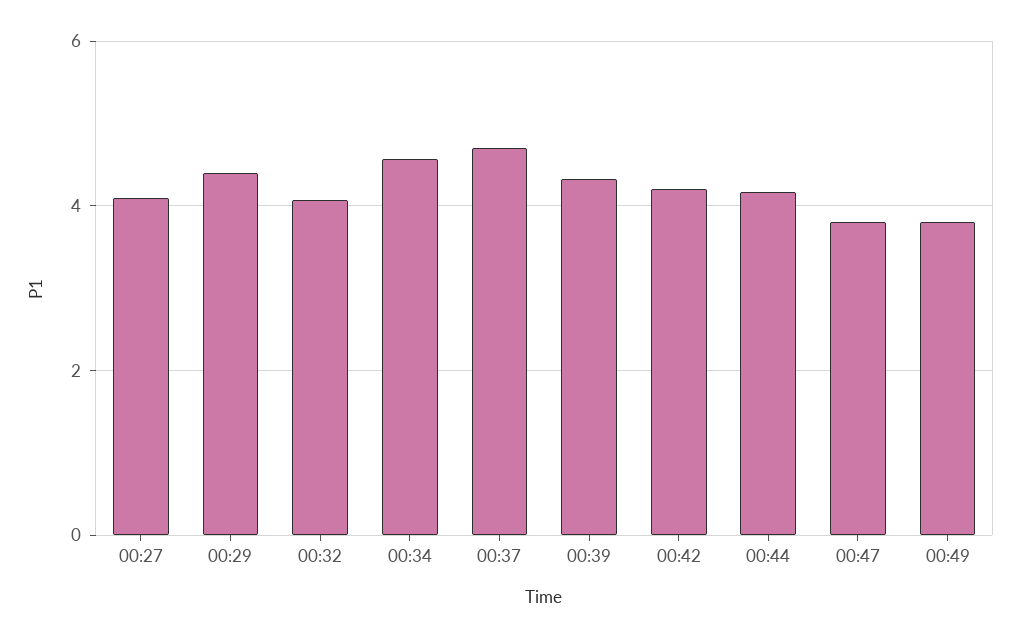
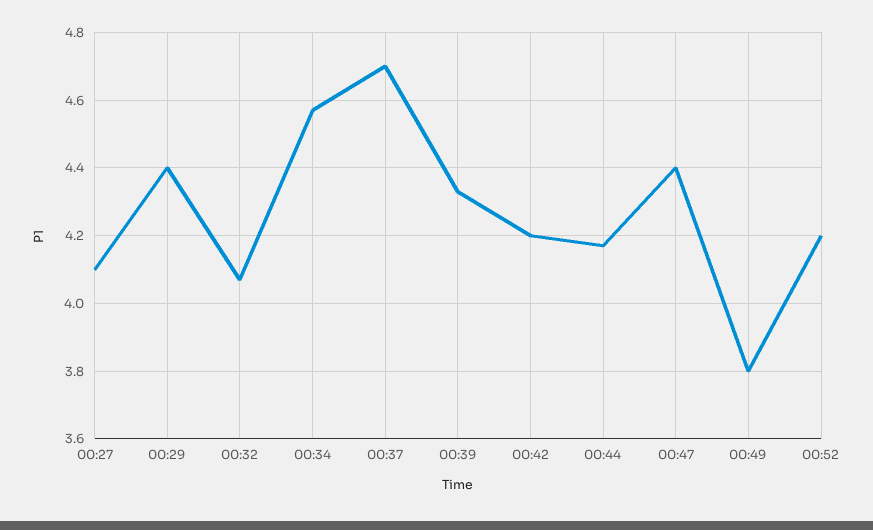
00:47: 3.8 -> 4.4
00:52: none -> 4.2

